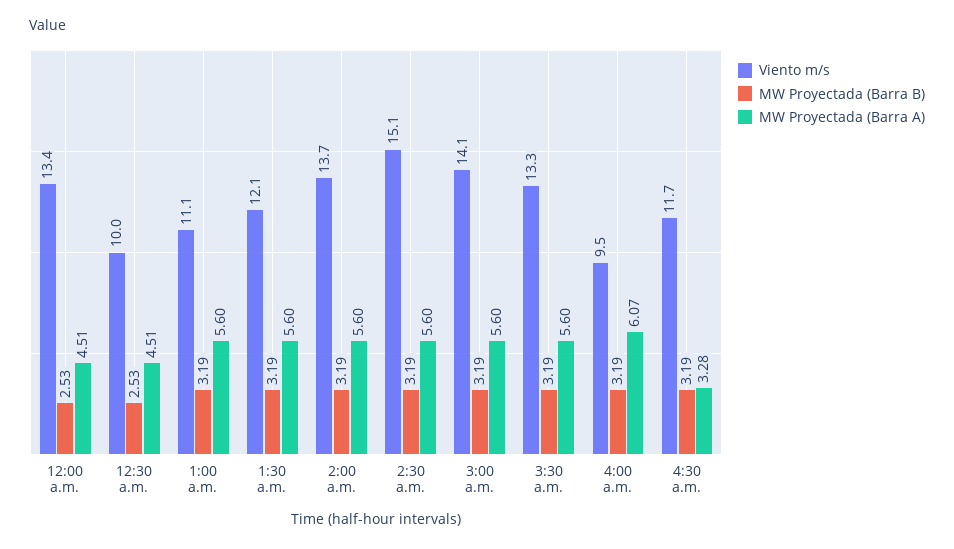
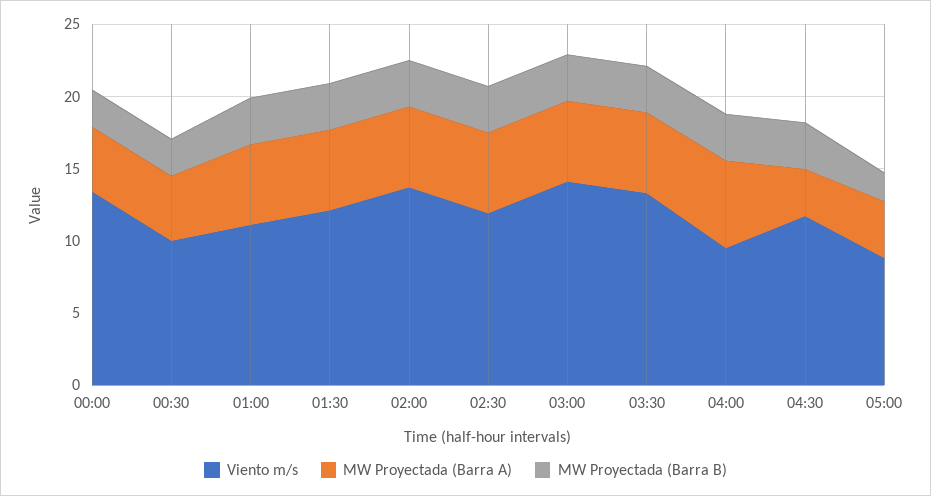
Viento m/s, 2:30 a.m.: 15.1 -> 12
Viento m/s, 05:00: none -> 9
MW Proyectada (Barra A), 05:00: none -> 4
MW Proyectada (Barra B), 05:00: none -> 2

